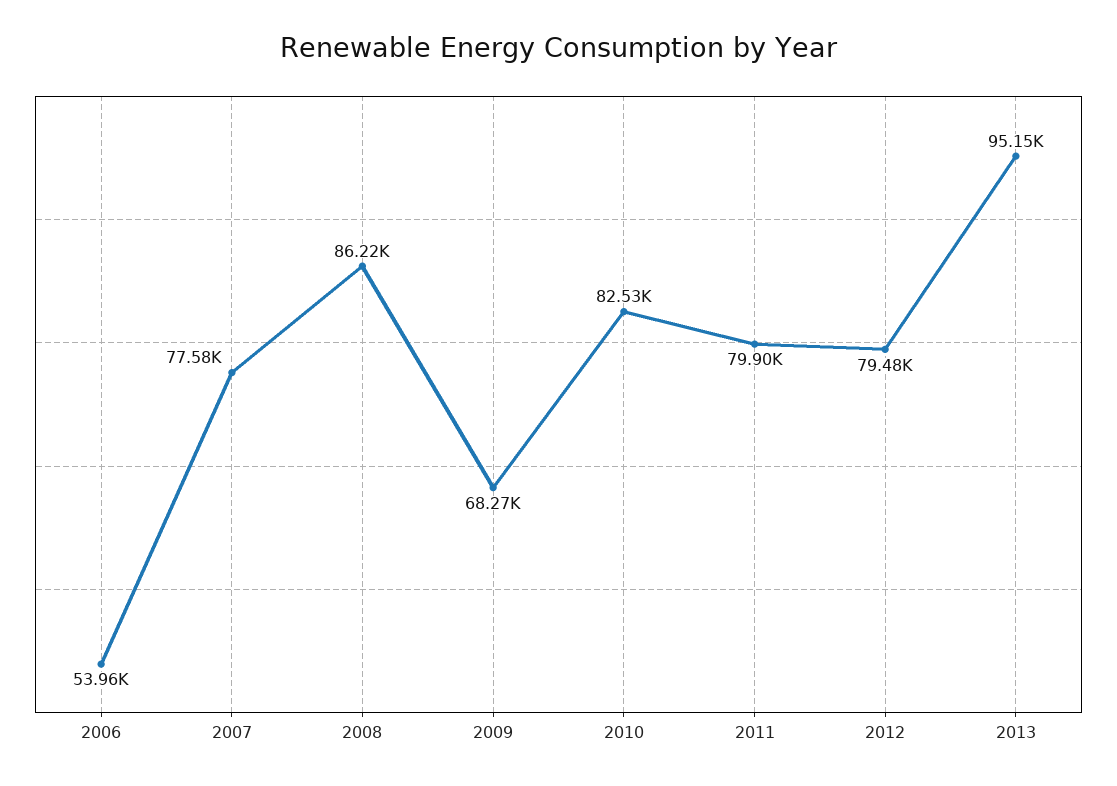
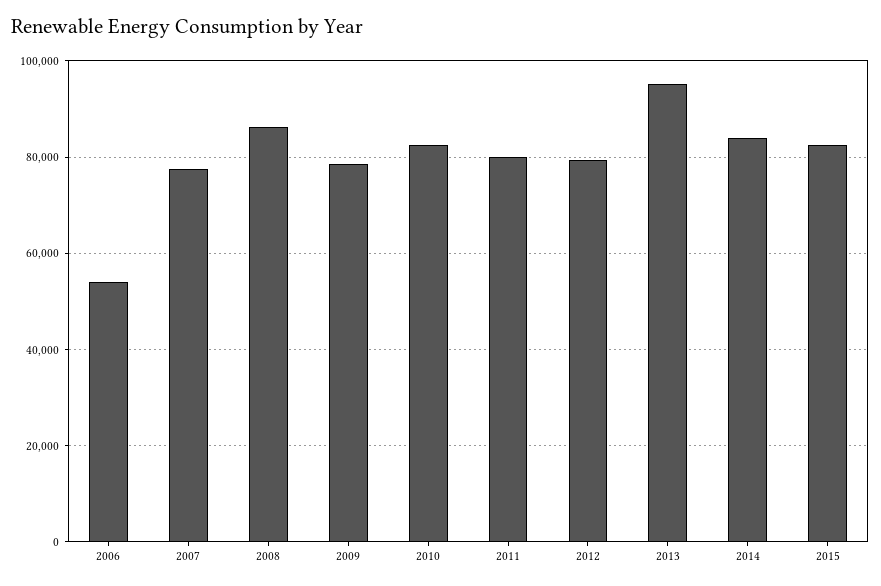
2009: 68270 -> 78000
2014: none -> 84000
2015: none -> 82000

